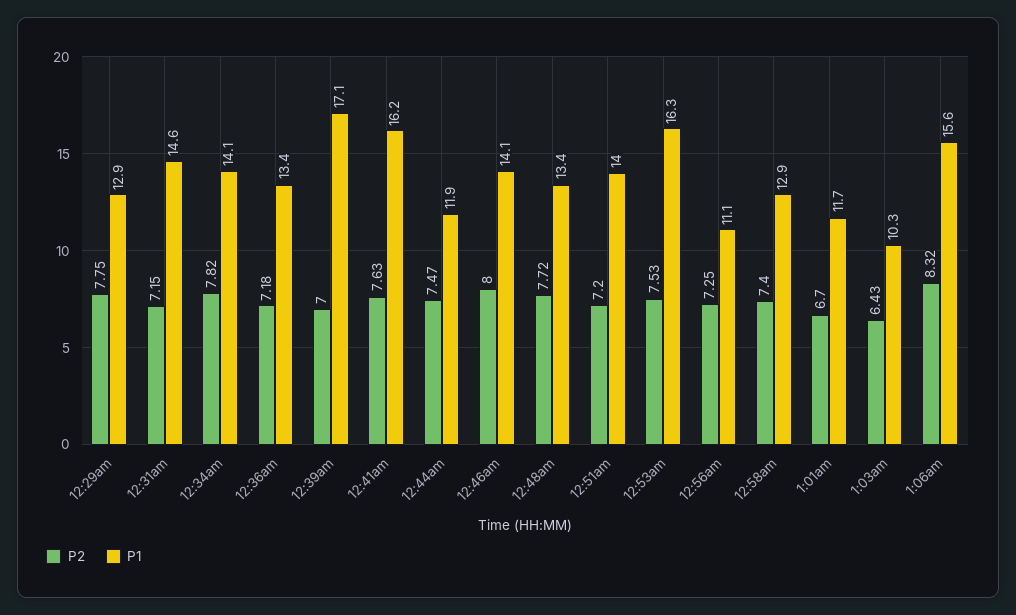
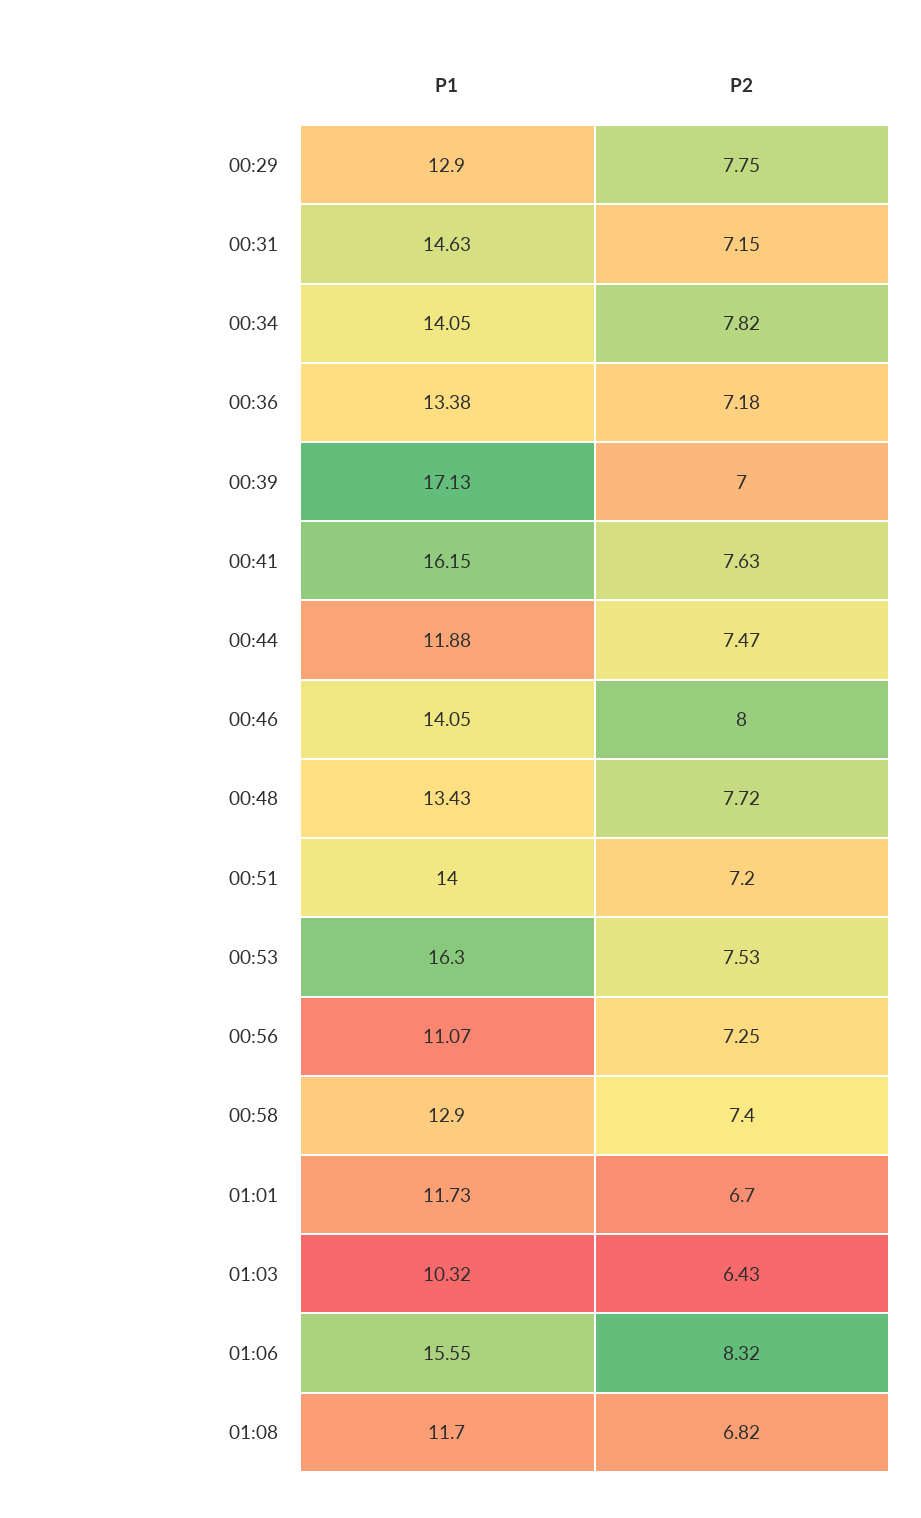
P1, 01:08: none -> 11.7
P2, 01:08: none -> 6.82

